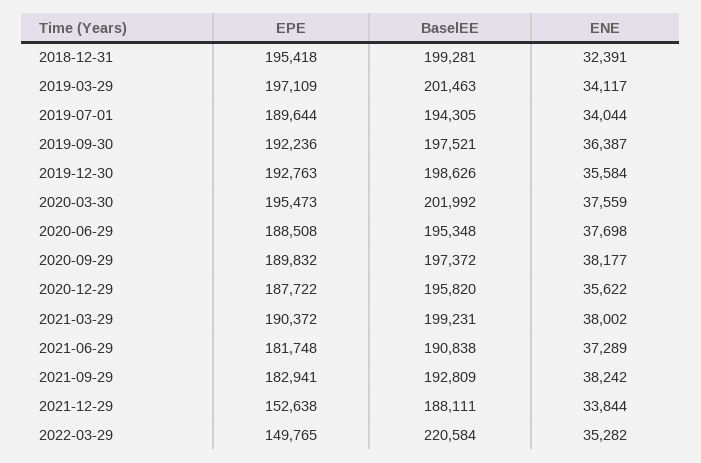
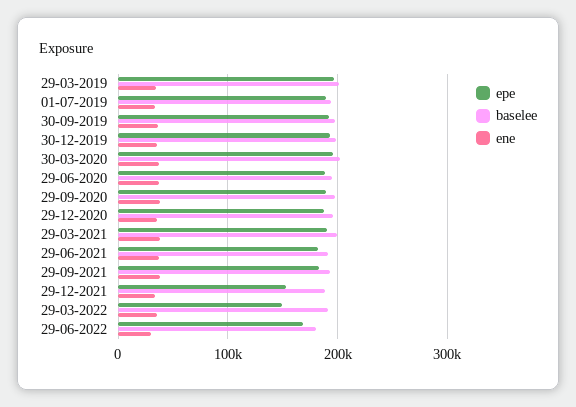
EPE, 2018-12-31: 195418 -> none
BaselEE, 2018-12-31: 199281 -> none
ENE, 2018-12-31: 32391 -> none
BaselEE, 2022-03-29: 220584 -> 190000
EPE, 29-06-2022: none -> 170000
BaselEE, 29-06-2022: none -> 180000
ENE, 29-06-2022: none -> 30000

